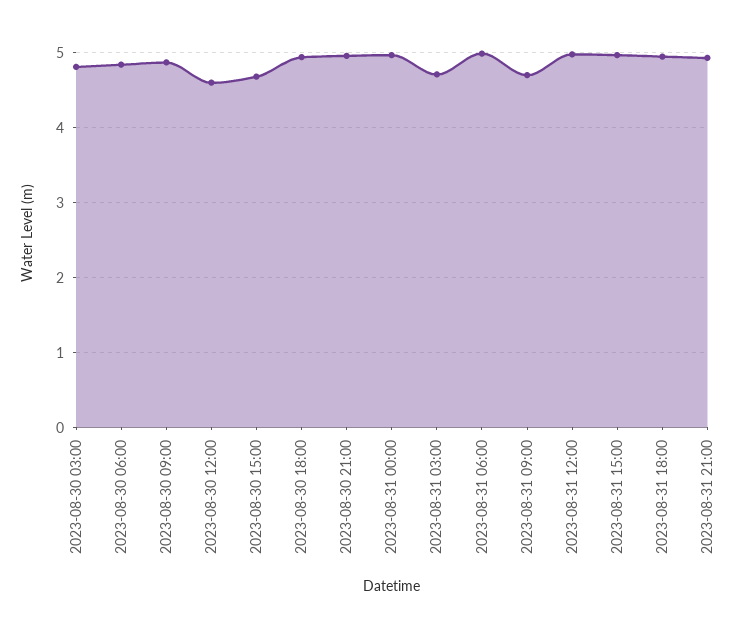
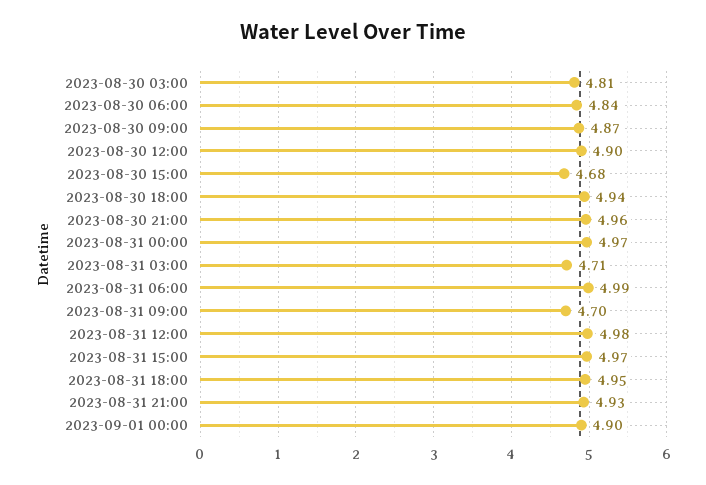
2023-08-30 12:00: 4.6 -> 4.9
2023-09-01 00:00: none -> 4.9

